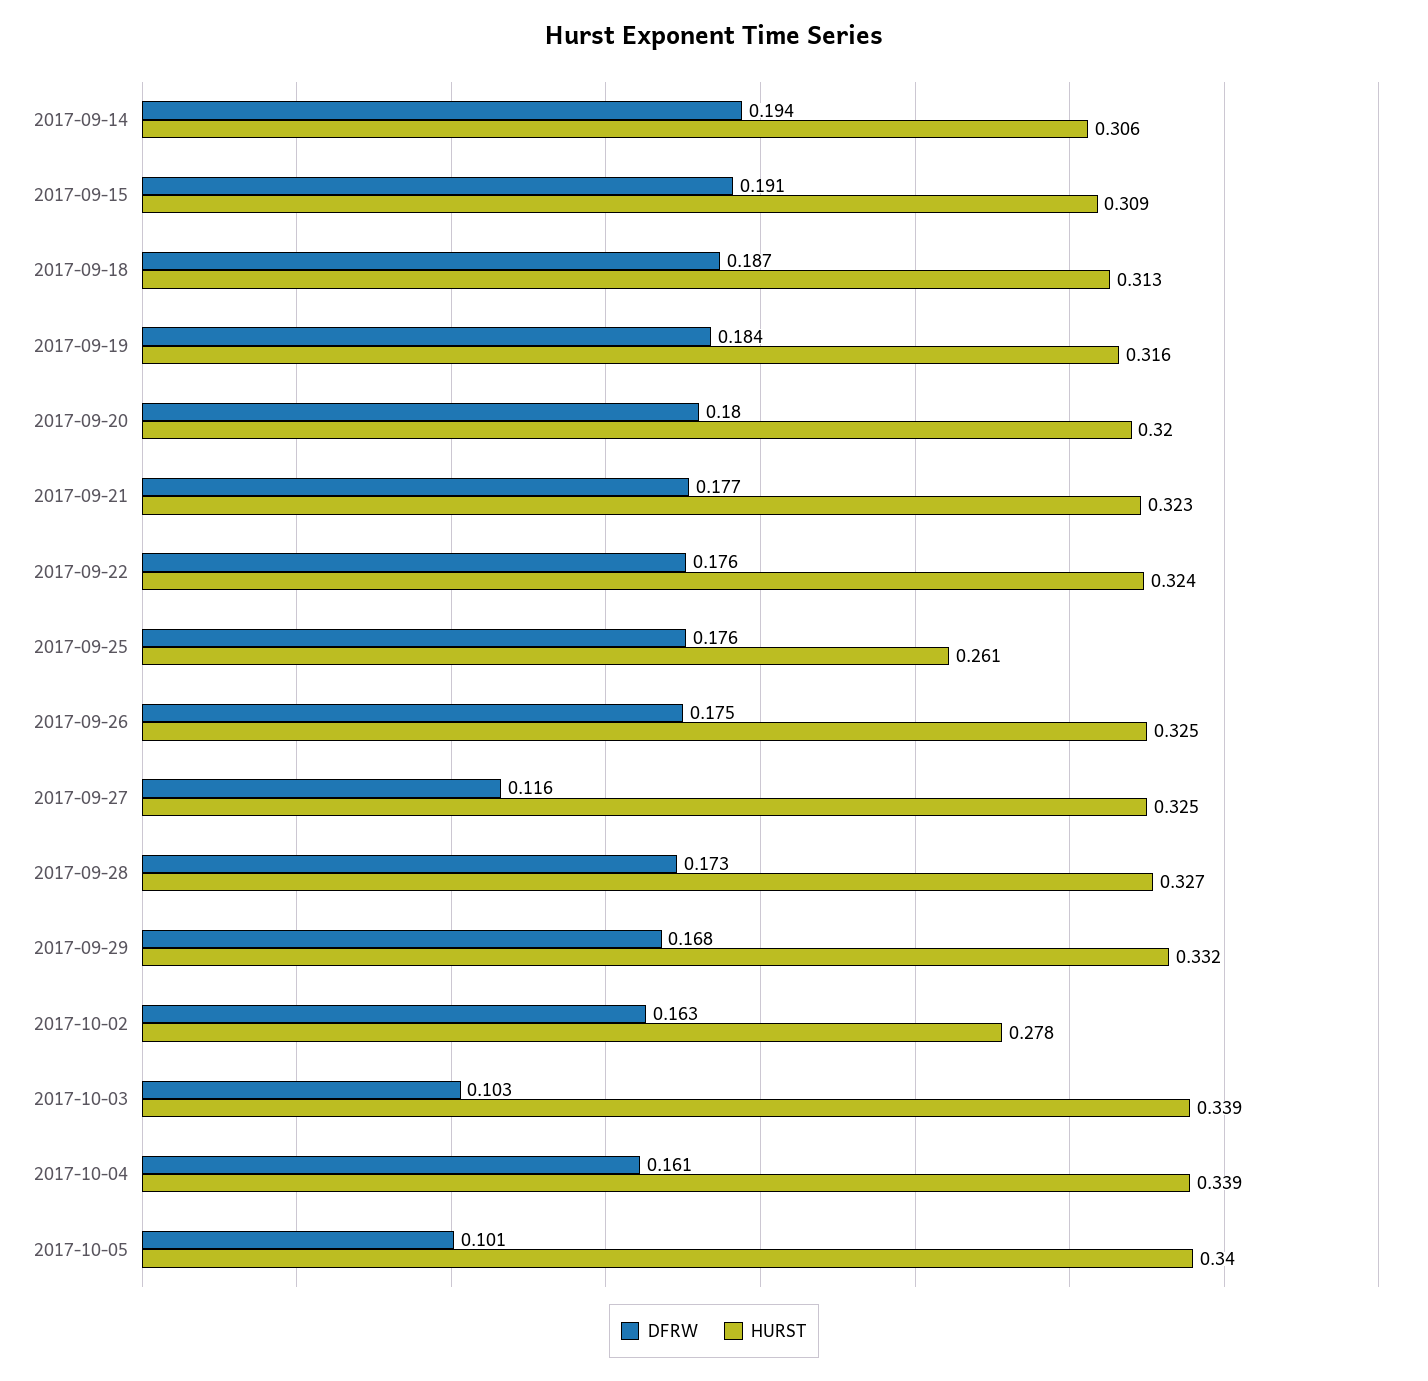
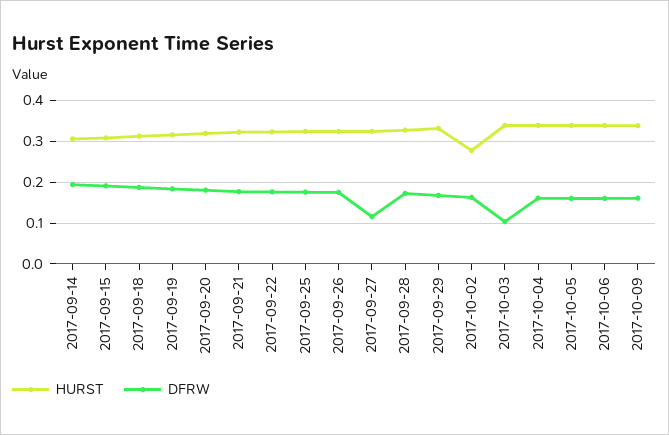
HURST, 2017-09-25: 0.261 -> 0.32
DFRW, 2017-10-05: 0.101 -> 0.16
HURST, 2017-10-06: none -> 0.34
DFRW, 2017-10-06: none -> 0.16
HURST, 2017-10-09: none -> 0.34
DFRW, 2017-10-09: none -> 0.16

